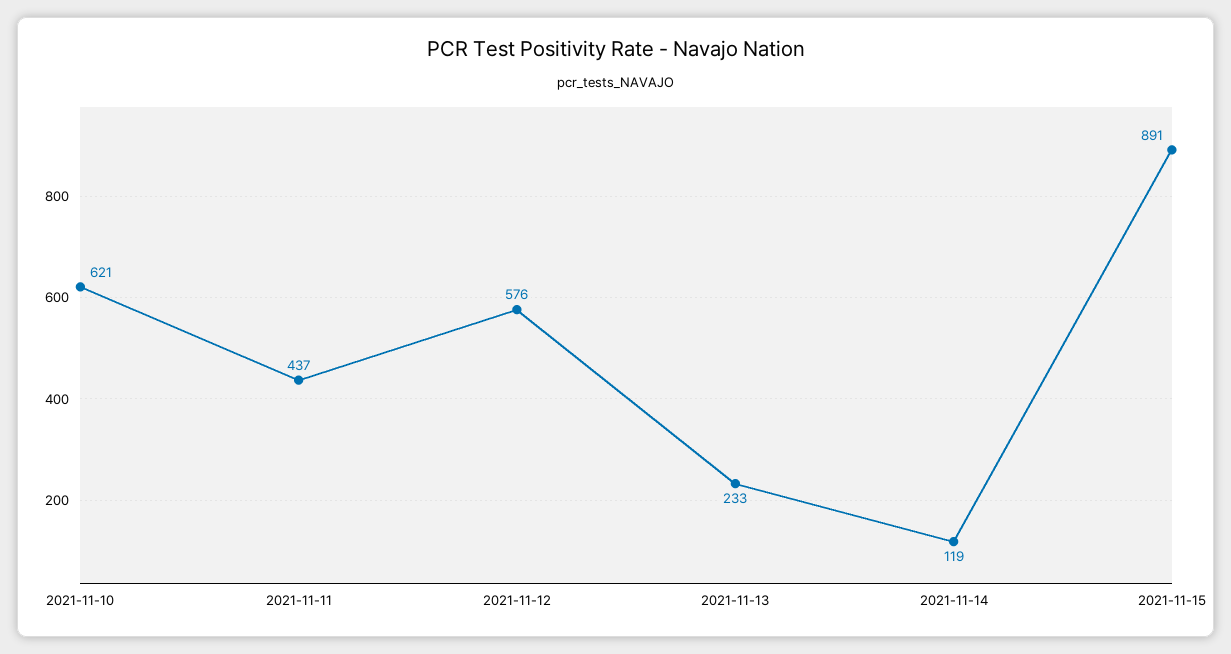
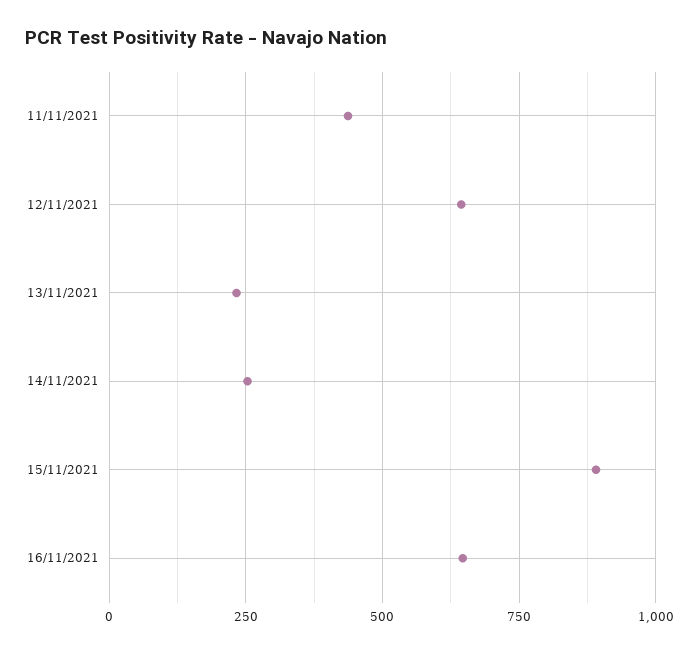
2021-11-10: 621 -> none
2021-11-12: 576 -> 650
2021-11-14: 119 -> 250
16/11/2021: none -> 650

